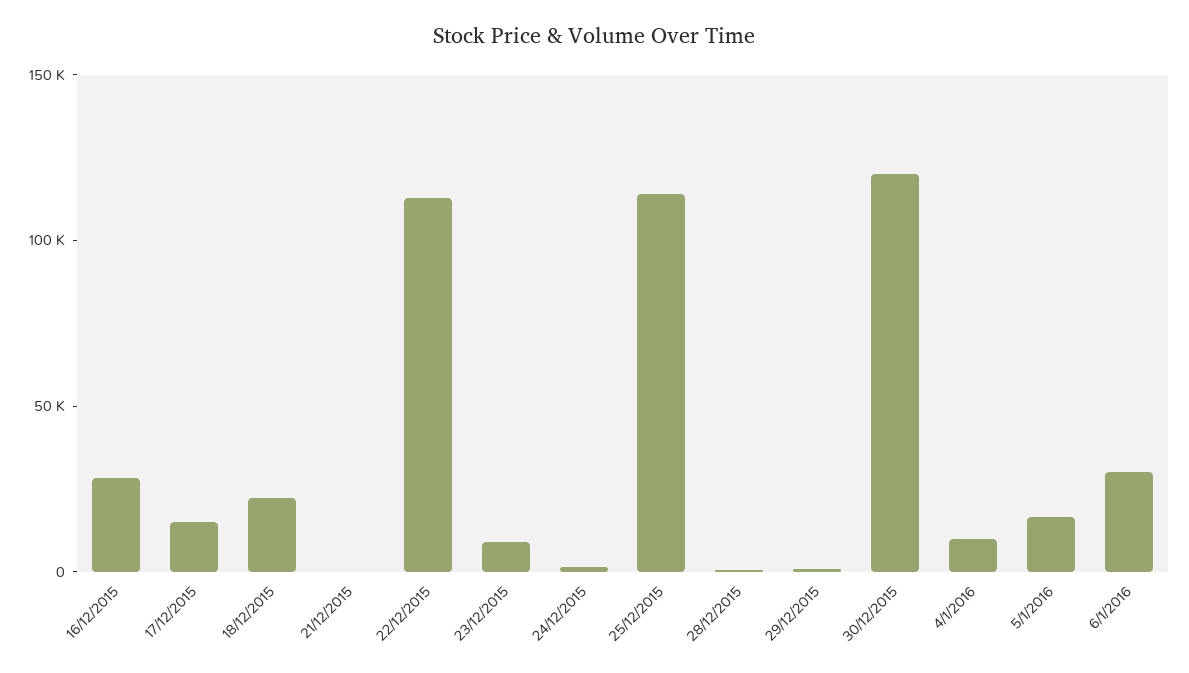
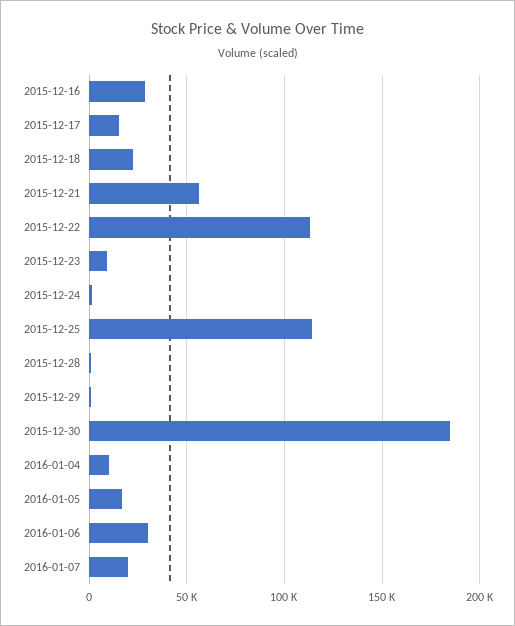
21/12/2015: 0 -> 55000
30/12/2015: 120000 -> 185000
2016-01-07: none -> 20000

